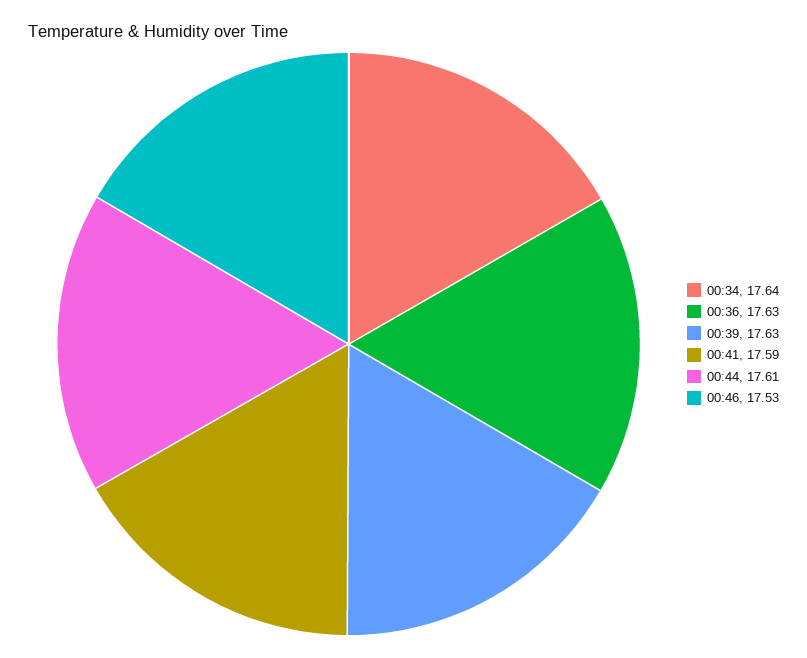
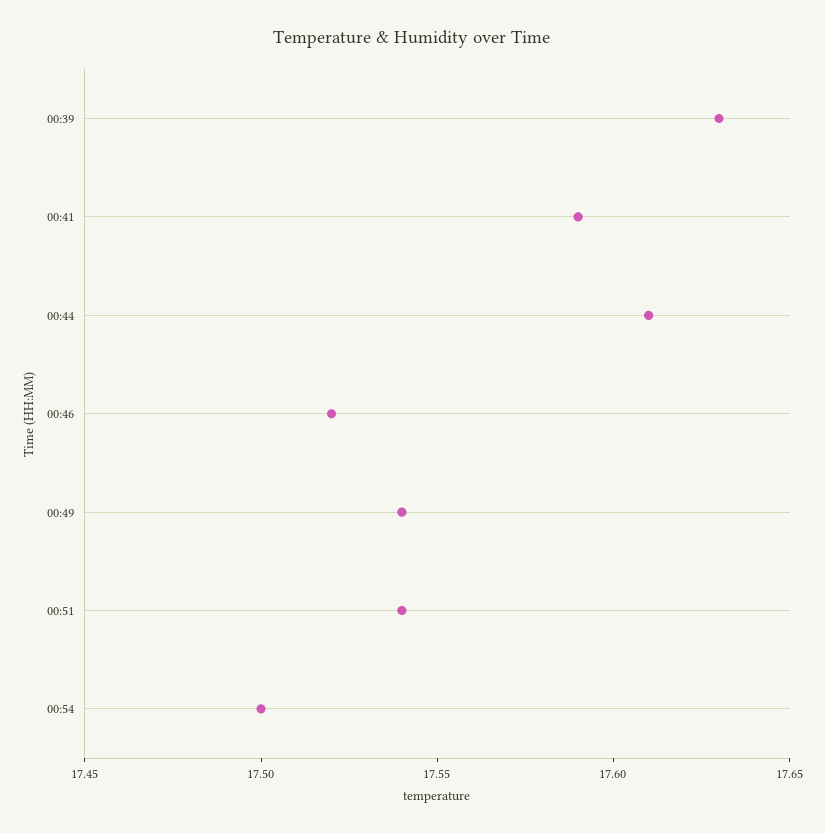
00:34: 17.64 -> none
00:36: 17.63 -> none
00:46: 17.53 -> 17.52
00:49: none -> 17.54
00:51: none -> 17.54
00:54: none -> 17.5

